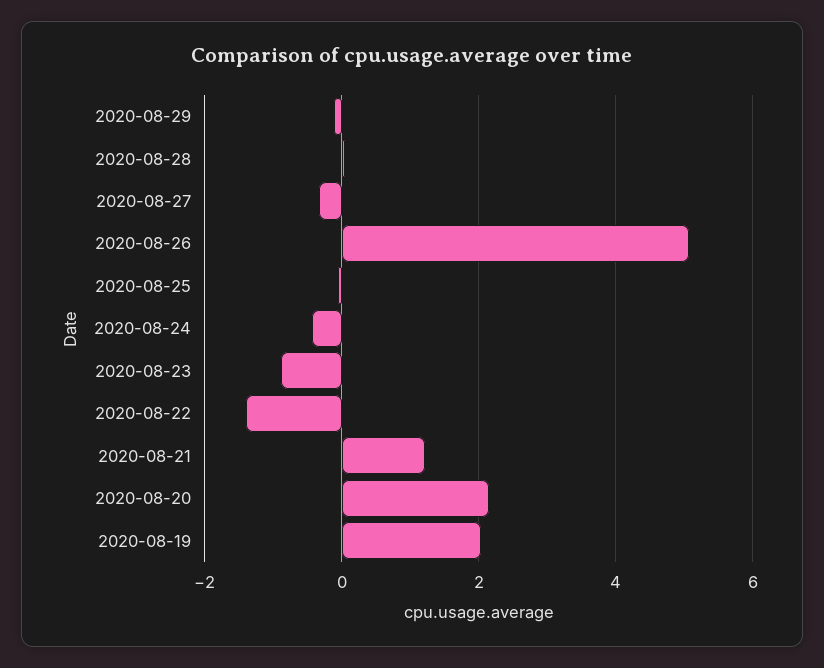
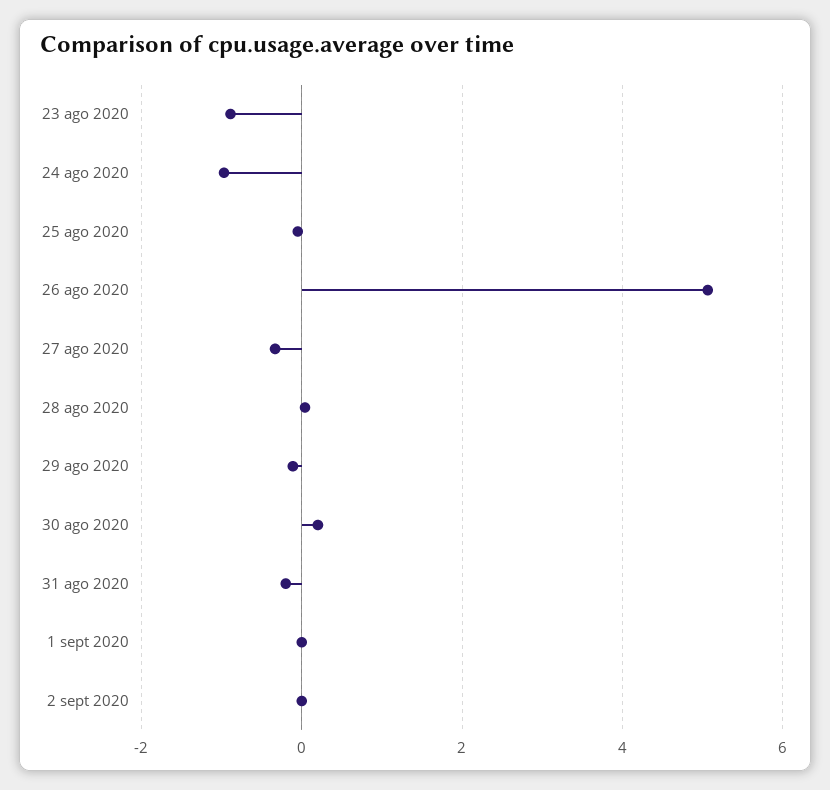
2020-08-24: -0.4 -> -1
2020-08-22: -1.4 -> none
2020-08-21: 1.2 -> none
2020-08-20: 2.2 -> none
2020-08-19: 2 -> none
30 ago 2020: none -> 0.2
31 ago 2020: none -> -0.2
1 sept 2020: none -> 0
2 sept 2020: none -> 0

